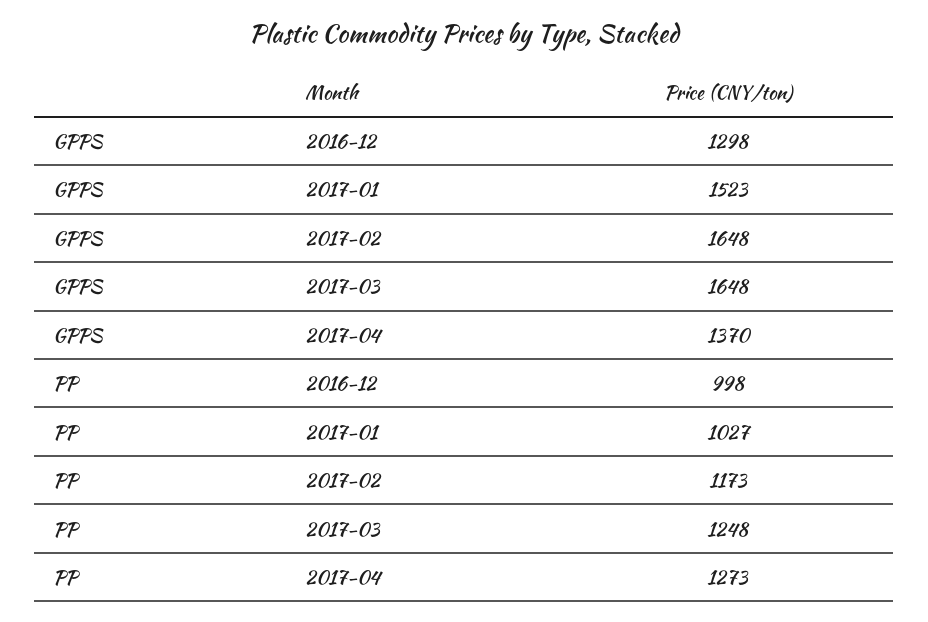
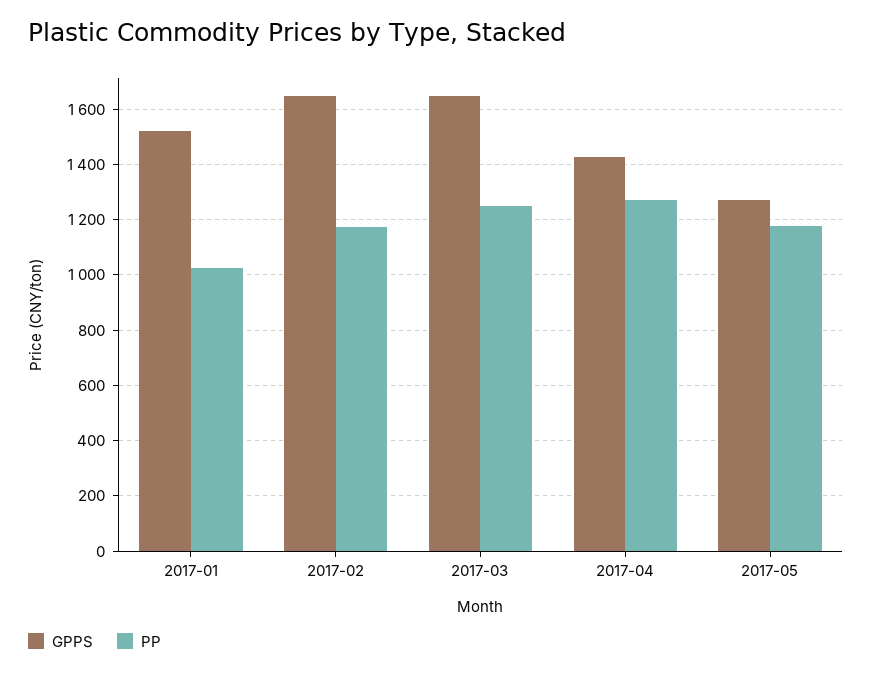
GPPS, 2016-12: 1298 -> none
GPPS, 2017-04: 1370 -> 1425
PP, 2016-12: 998 -> none
GPPS, 2017-05: none -> 1275
PP, 2017-05: none -> 1175

